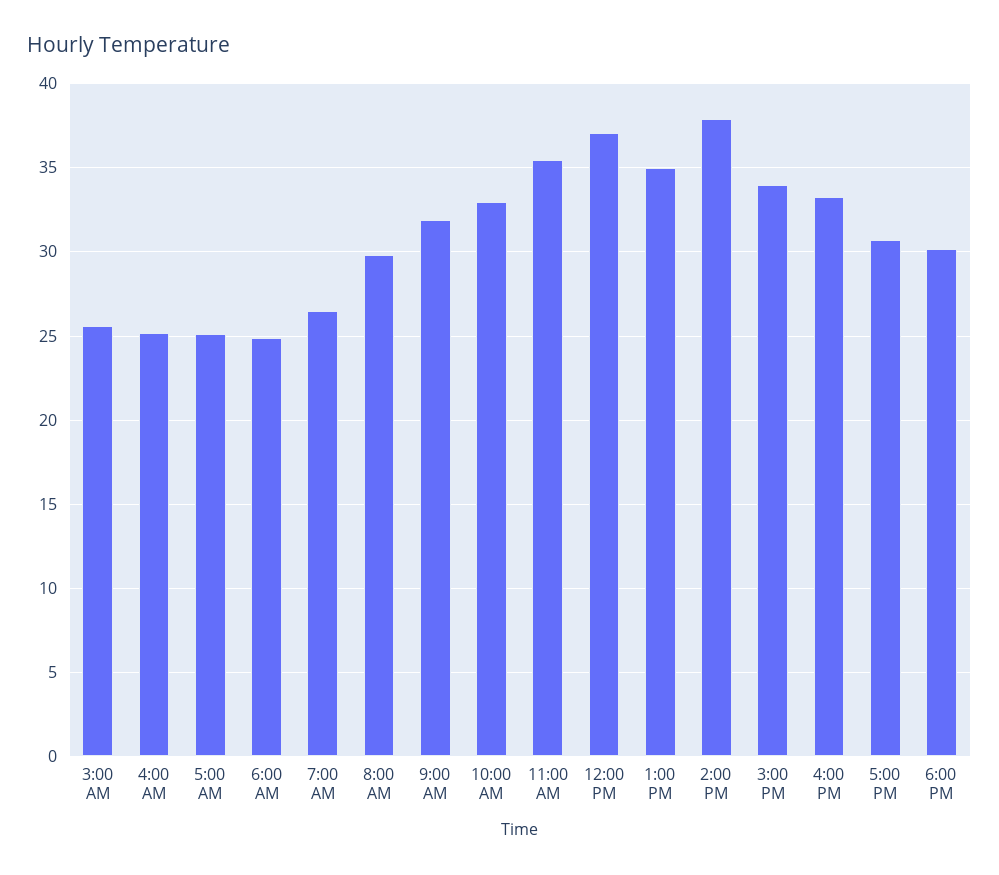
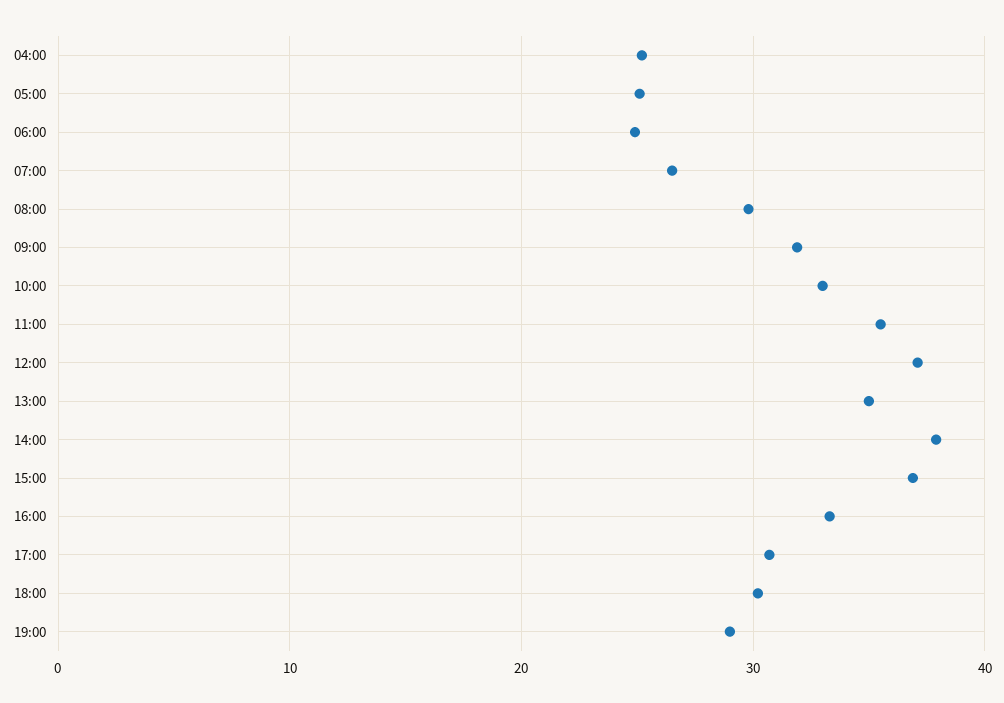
3:00 AM: 25.5 -> none
3:00 PM: 34 -> 37
19:00: none -> 29

